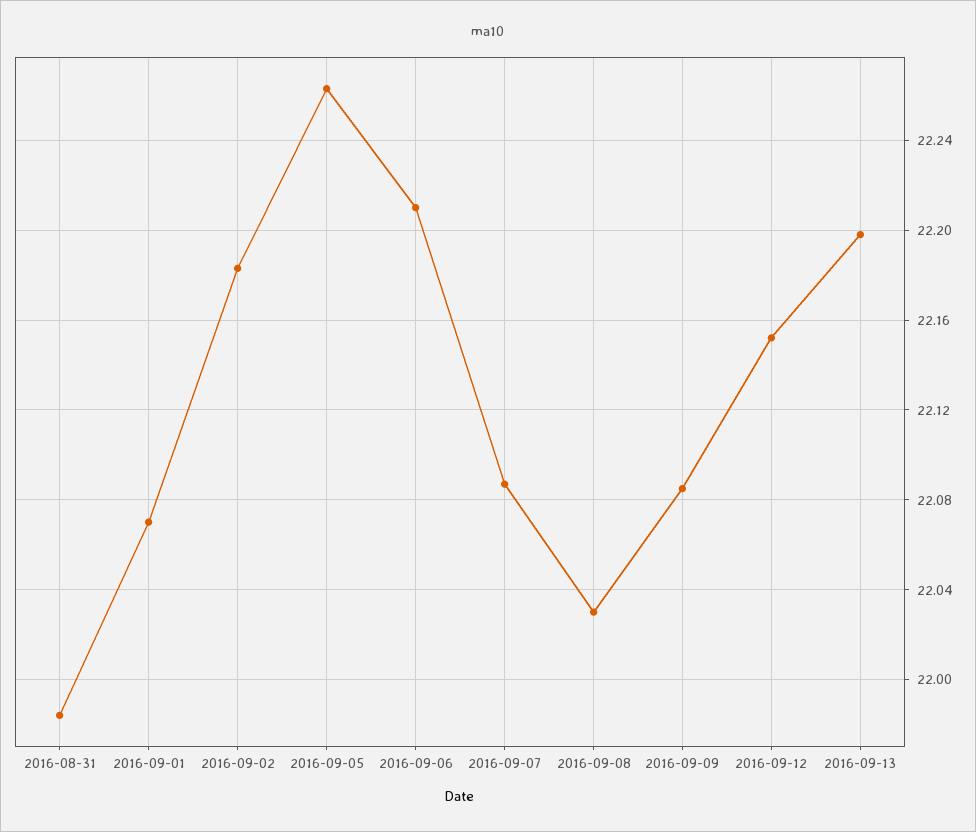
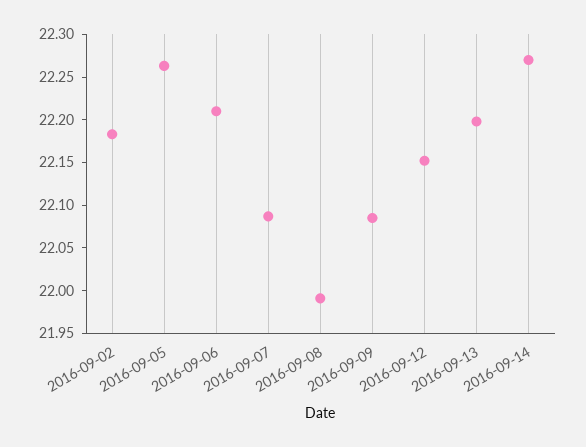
2016-08-31: 21.985 -> none
2016-09-01: 22.07 -> none
2016-09-08: 22.03 -> 21.99
2016-09-14: none -> 22.27

